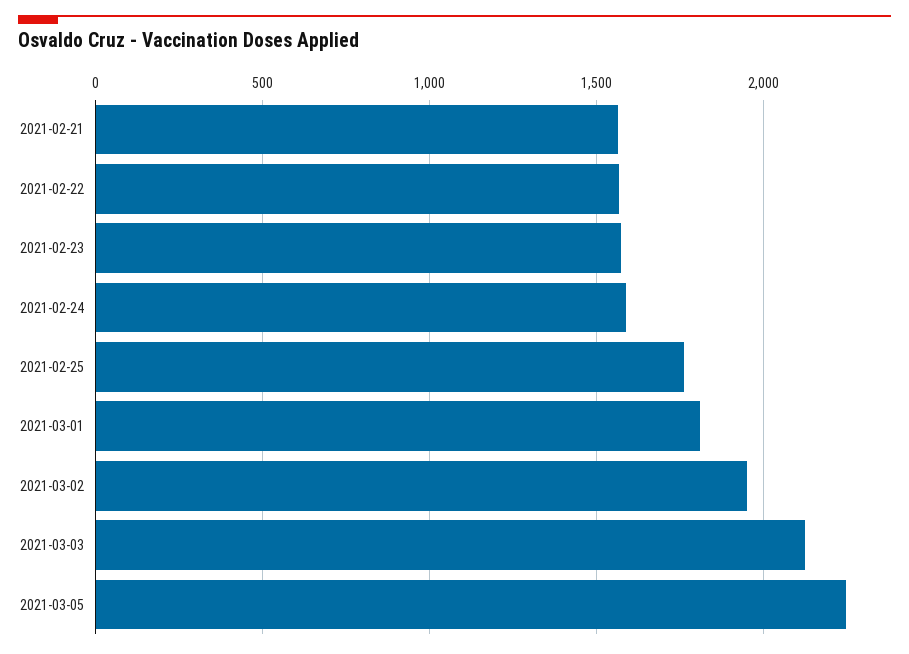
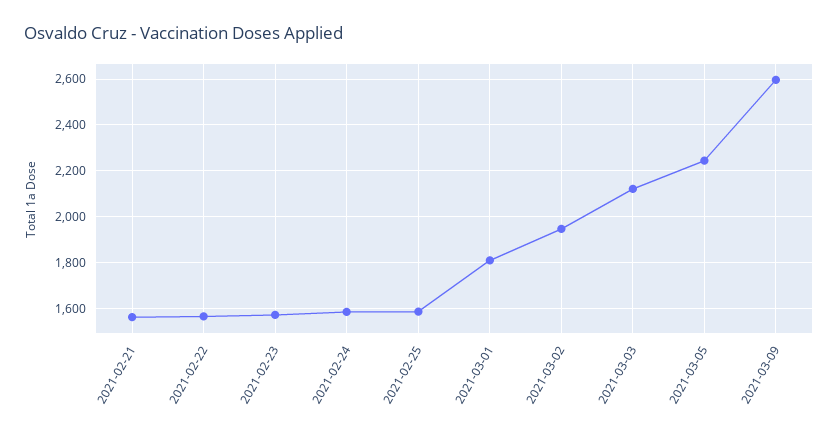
2021-02-25: 1750 -> 1600
2021-03-09: none -> 2600

